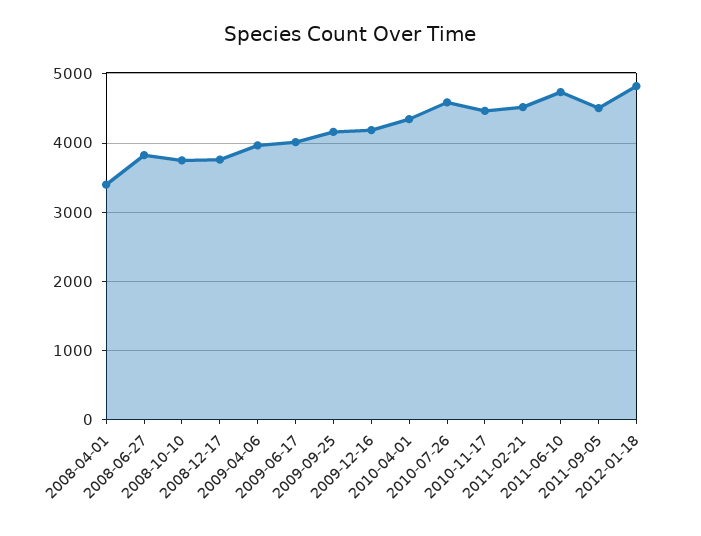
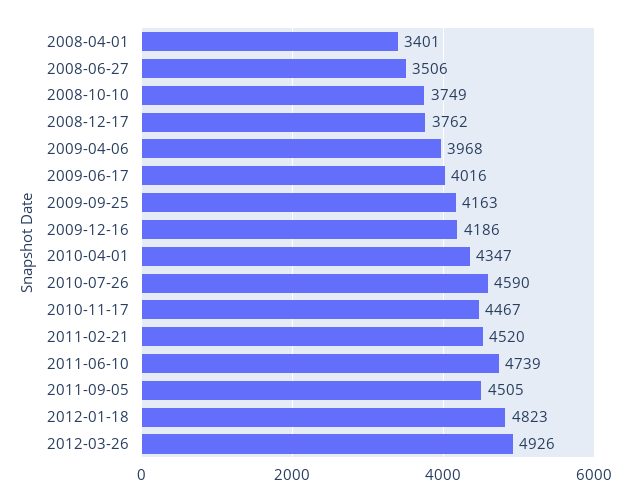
2008-06-27: 3800 -> 3506
2012-03-26: none -> 4926

